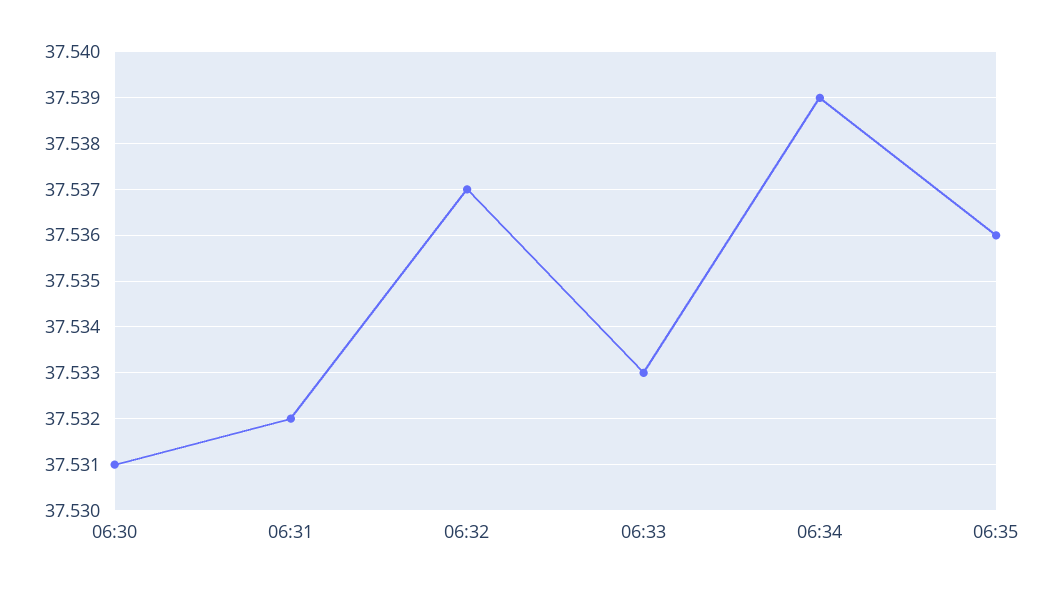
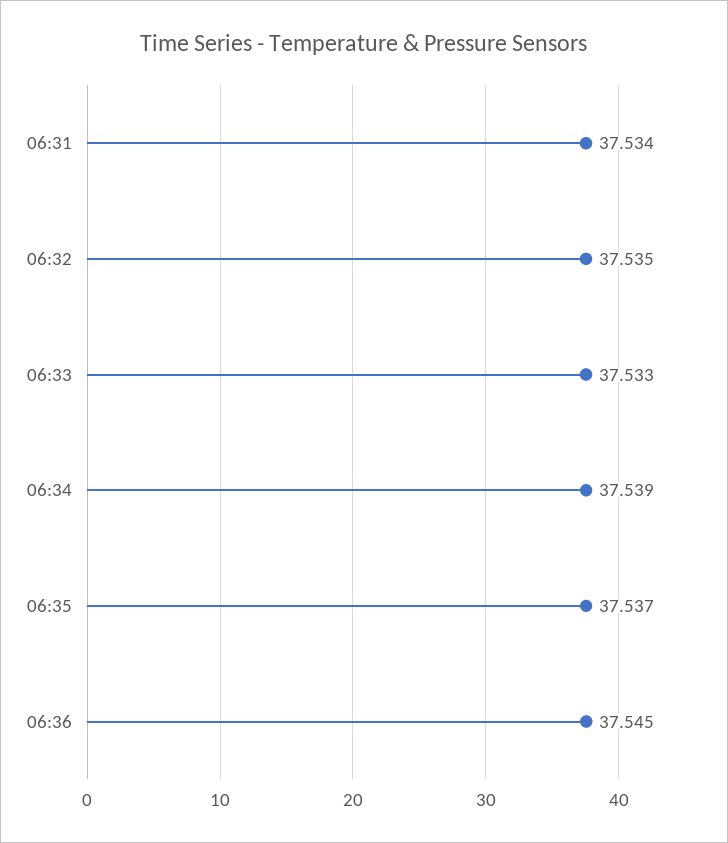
06:30: 37.531 -> none
06:31: 37.532 -> 37.534
06:32: 37.537 -> 37.535
06:35: 37.536 -> 37.537
06:36: none -> 37.545

